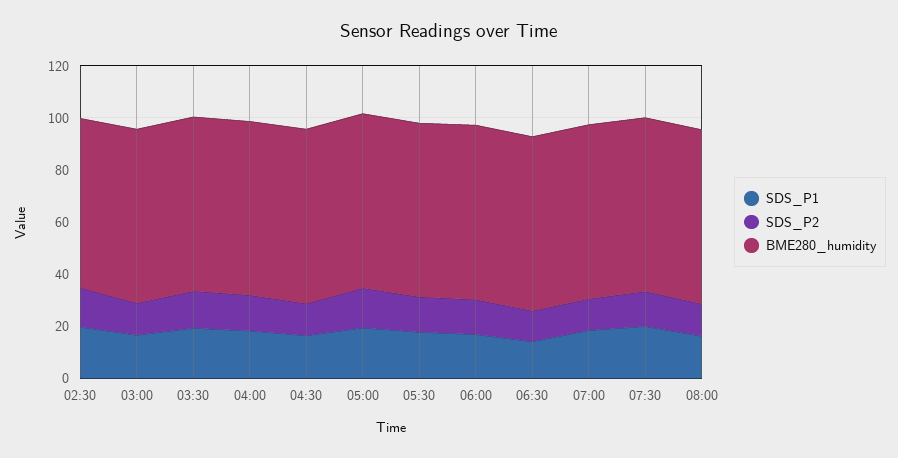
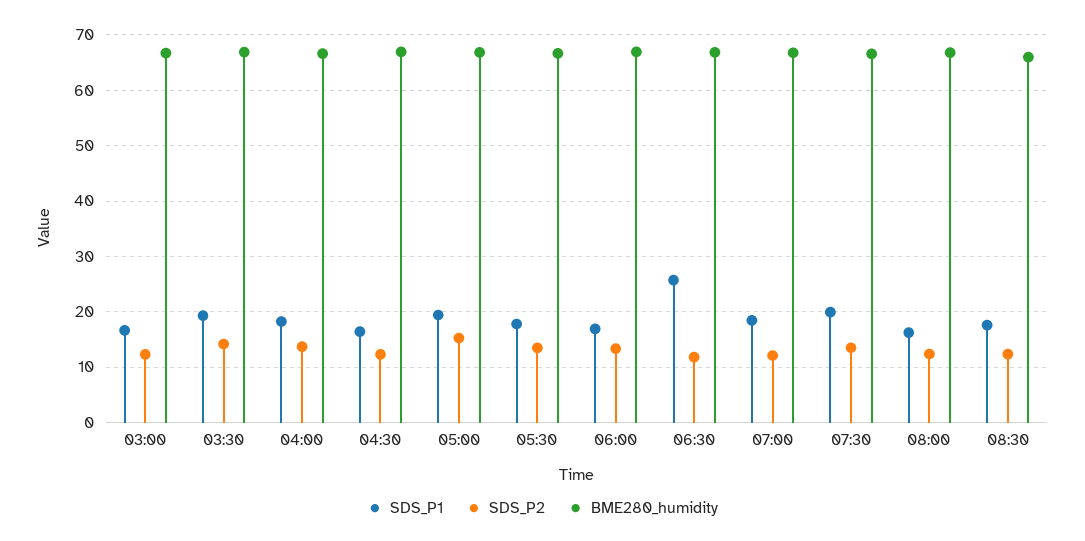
SDS_P1, 02:30: 20 -> none
SDS_P2, 02:30: 15 -> none
BME280_humidity, 02:30: 65 -> none
SDS_P1, 06:30: 15 -> 26
SDS_P1, 08:30: none -> 18
SDS_P2, 08:30: none -> 12
BME280_humidity, 08:30: none -> 66

